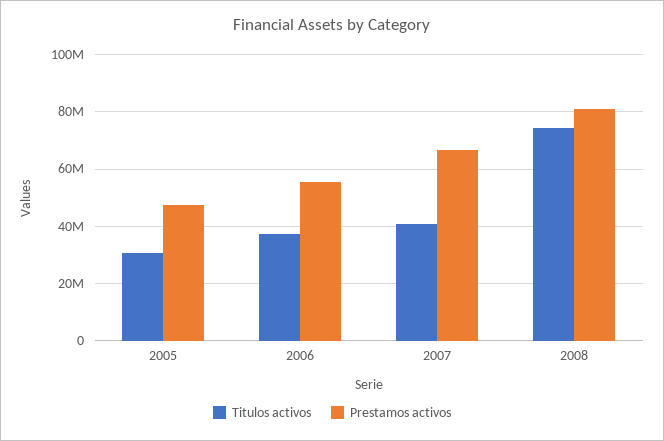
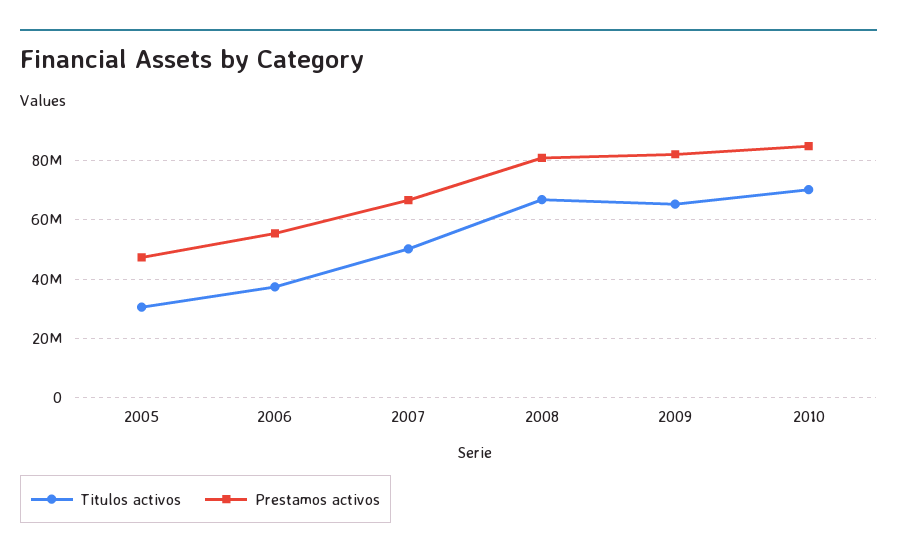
Titulos activos, 2007: 40000000 -> 50000000
Titulos activos, 2008: 75000000 -> 67500000
Titulos activos, 2009: none -> 65000000
Prestamos activos, 2009: none -> 82500000
Titulos activos, 2010: none -> 70000000
Prestamos activos, 2010: none -> 85000000

